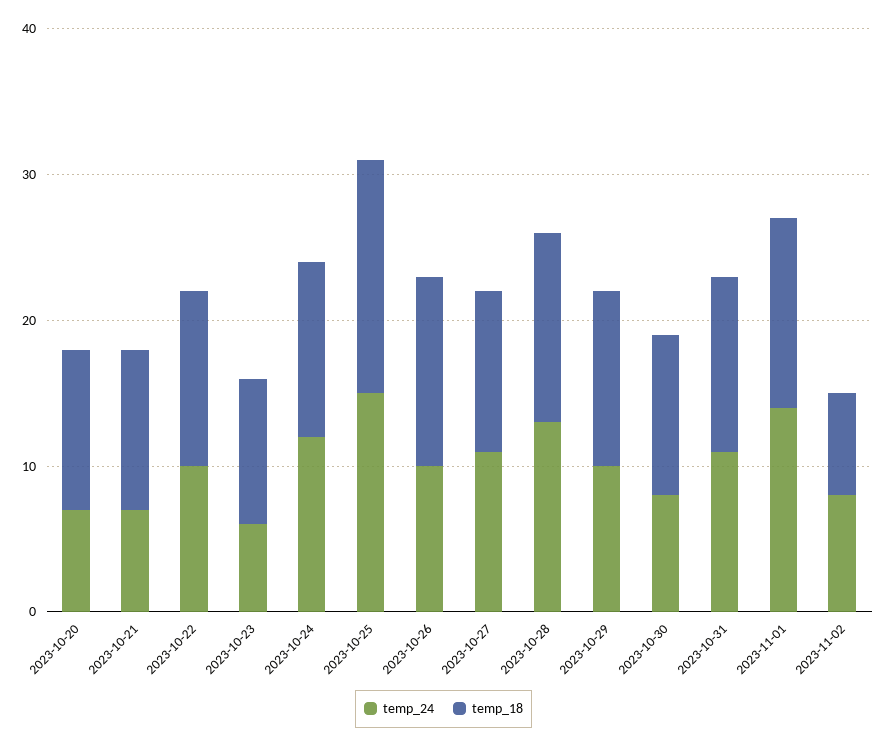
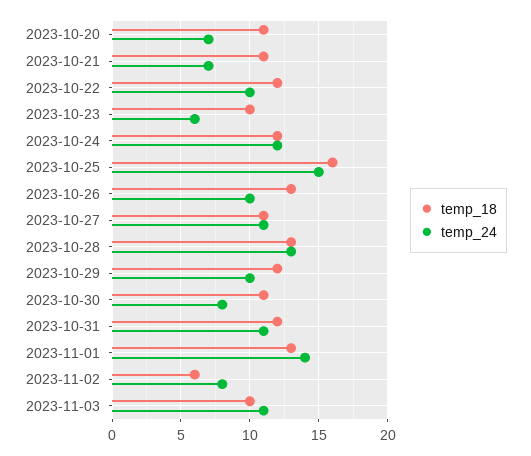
temp_18, 2023-11-02: 7 -> 6
temp_18, 2023-11-03: none -> 10
temp_24, 2023-11-03: none -> 11

